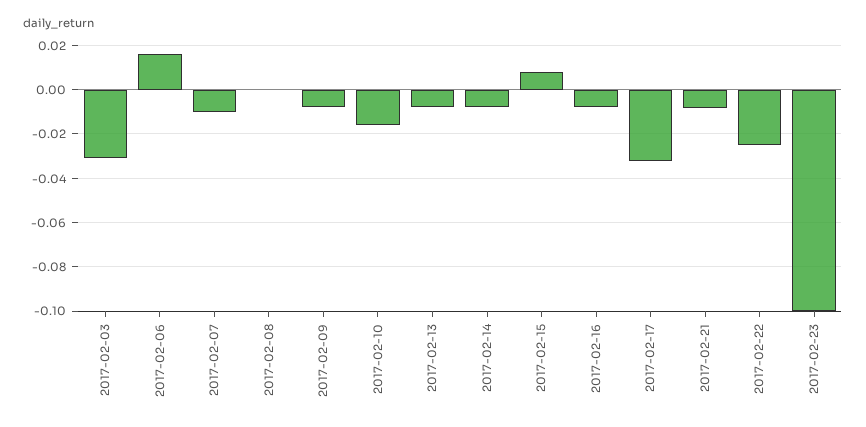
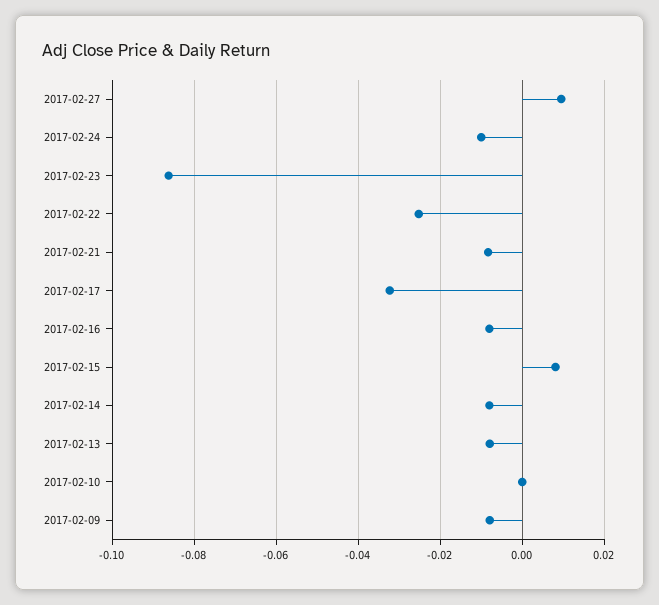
2017-02-03: -0.03 -> none
2017-02-06: 0.015 -> none
2017-02-07: -0.01 -> none
2017-02-08: 0 -> none
2017-02-10: -0.015 -> 0
2017-02-23: -0.1 -> -0.086
2017-02-27: none -> 0.01
2017-02-24: none -> -0.01

